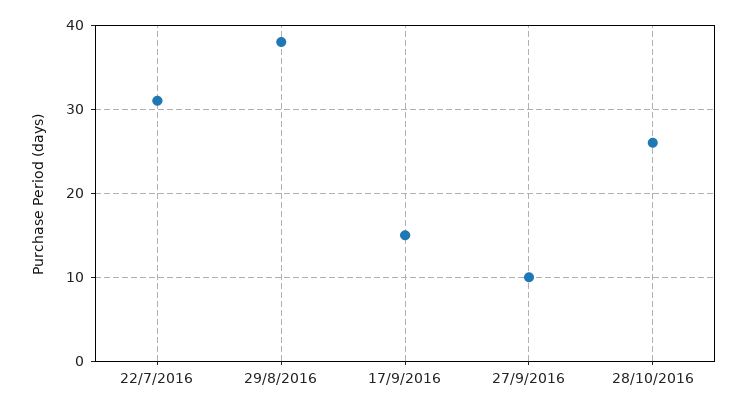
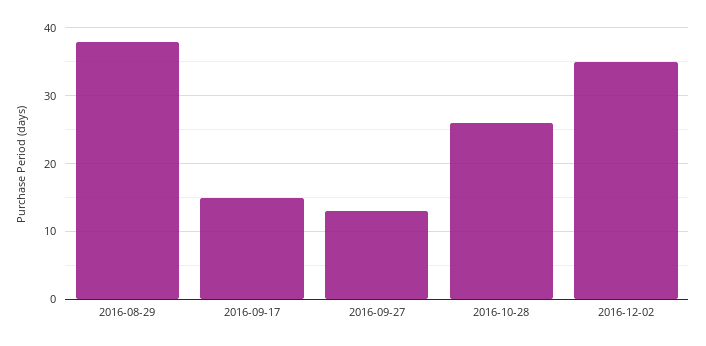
22/7/2016: 31 -> none
27/9/2016: 10 -> 13
2016-12-02: none -> 35

